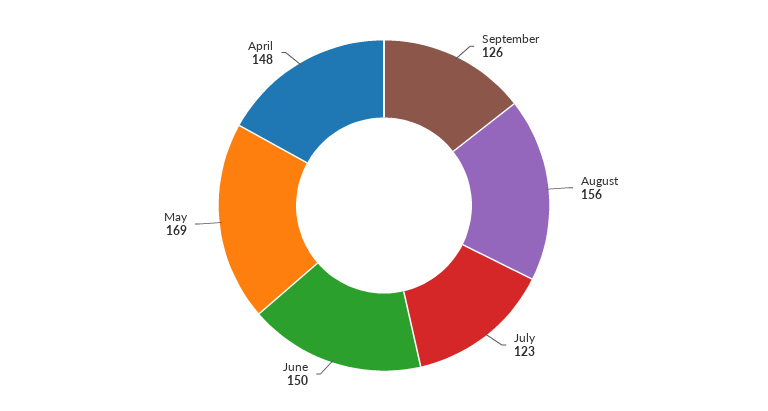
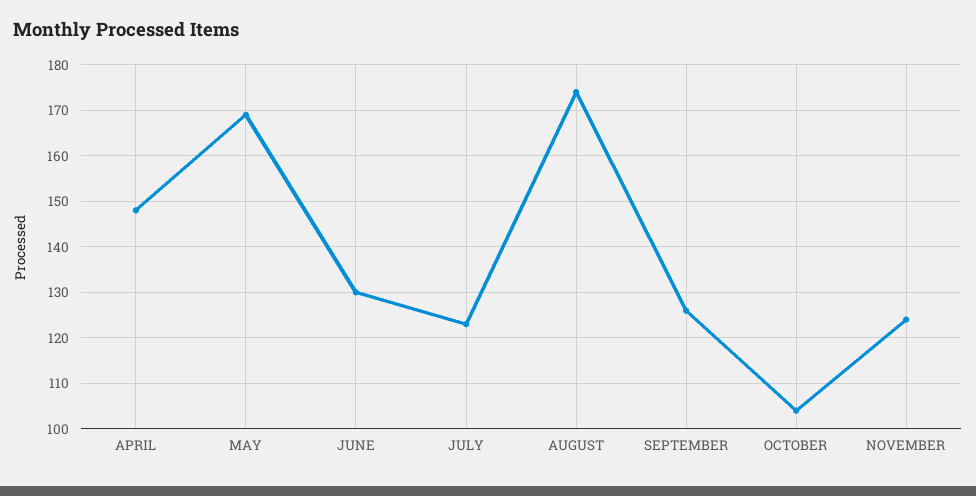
August: 156 -> 175
June: 150 -> 130
OCTOBER: none -> 105
NOVEMBER: none -> 125

